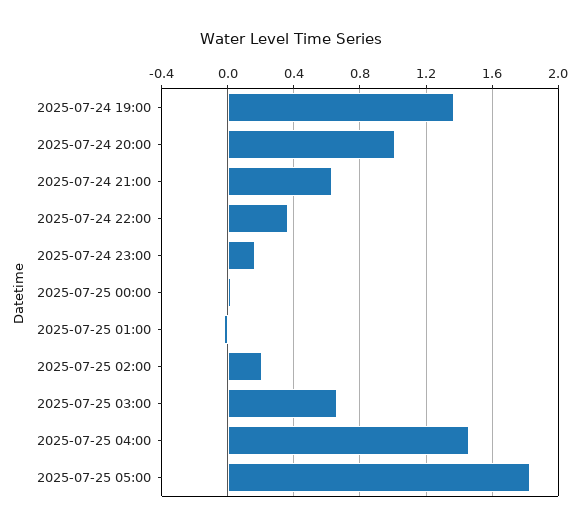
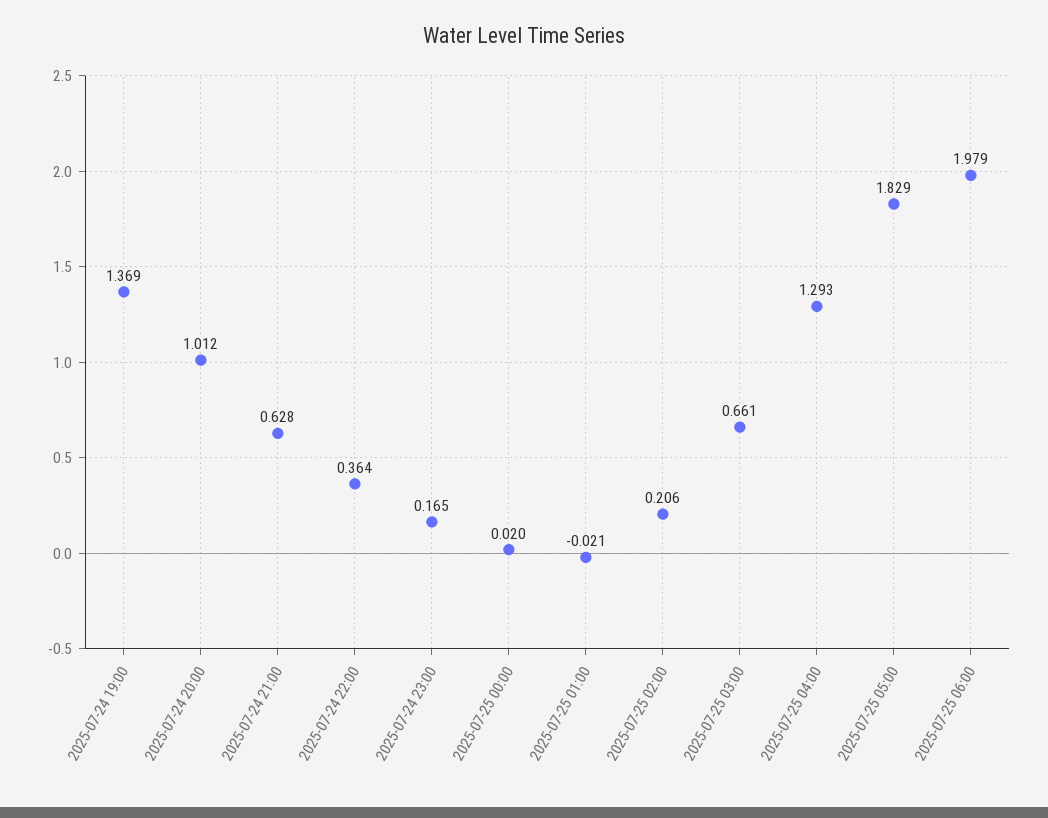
2025-07-25 04:00: 1.45 -> 1.293
2025-07-25 06:00: none -> 1.979

